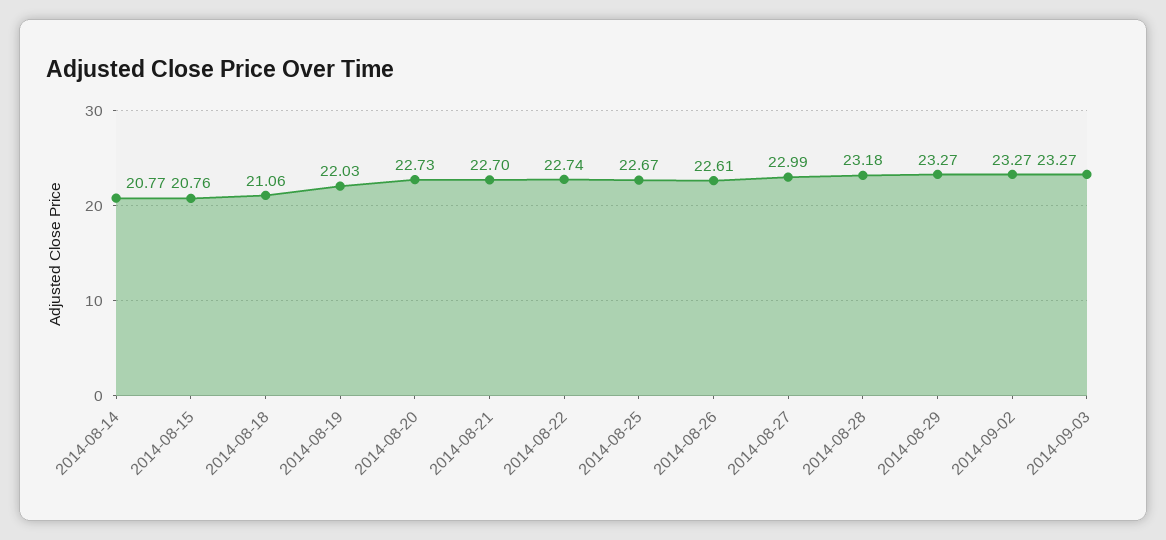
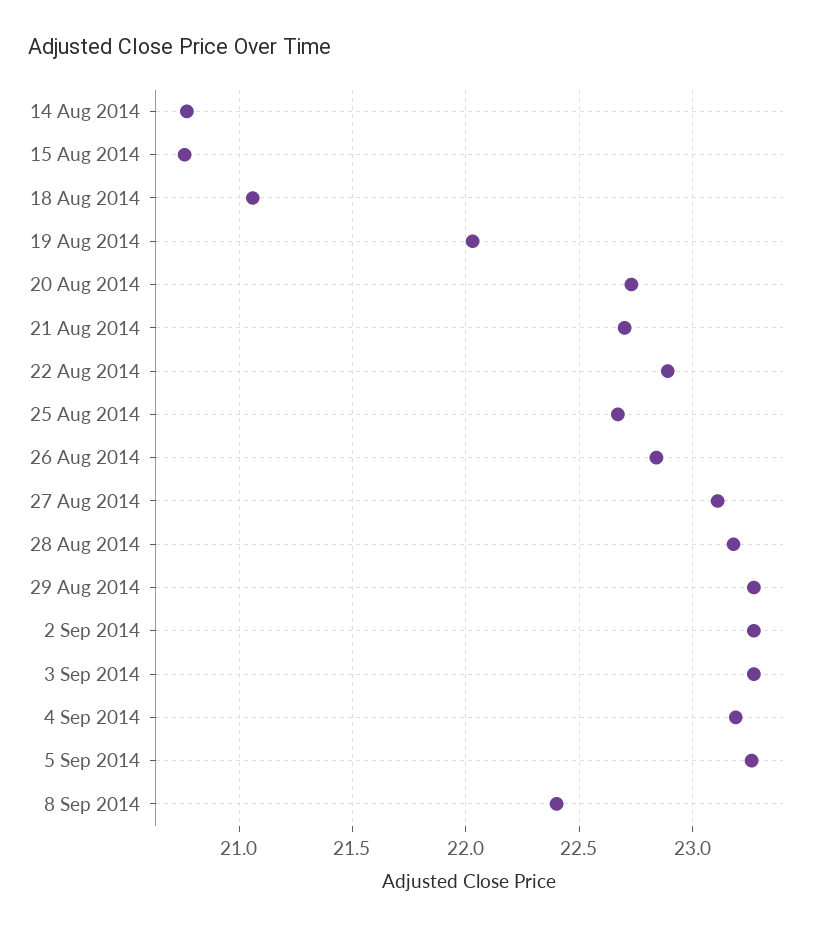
2014-08-22: 22.74 -> 22.9
2014-08-26: 22.61 -> 22.85
2014-08-27: 22.99 -> 23.1
4 Sep 2014: none -> 23.2
5 Sep 2014: none -> 23.25
8 Sep 2014: none -> 22.4

